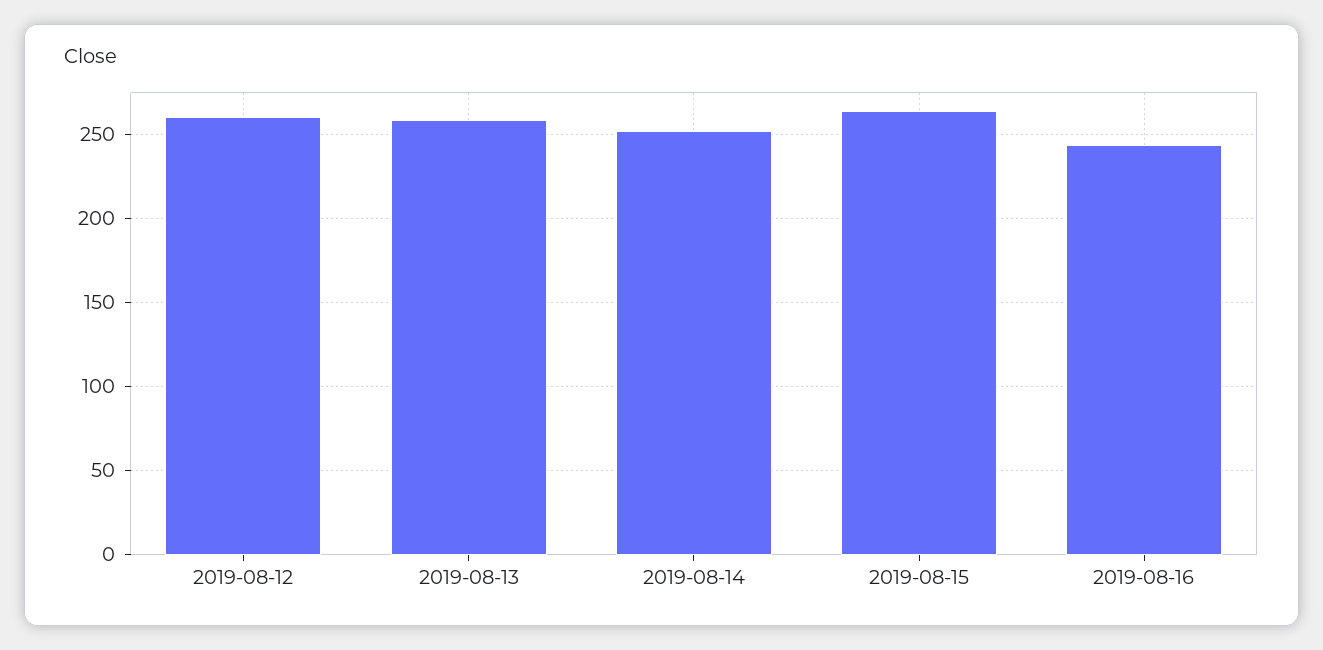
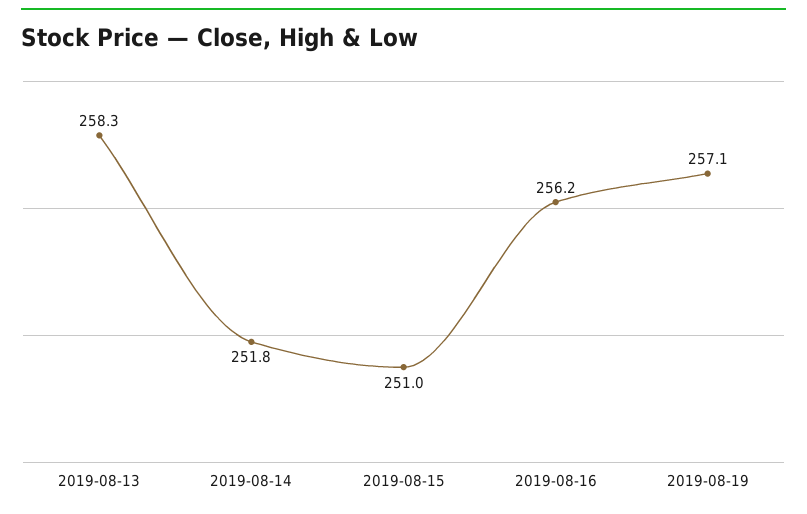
2019-08-12: 260 -> none
2019-08-15: 265 -> 251
2019-08-16: 245 -> 256.2
2019-08-19: none -> 257.1

